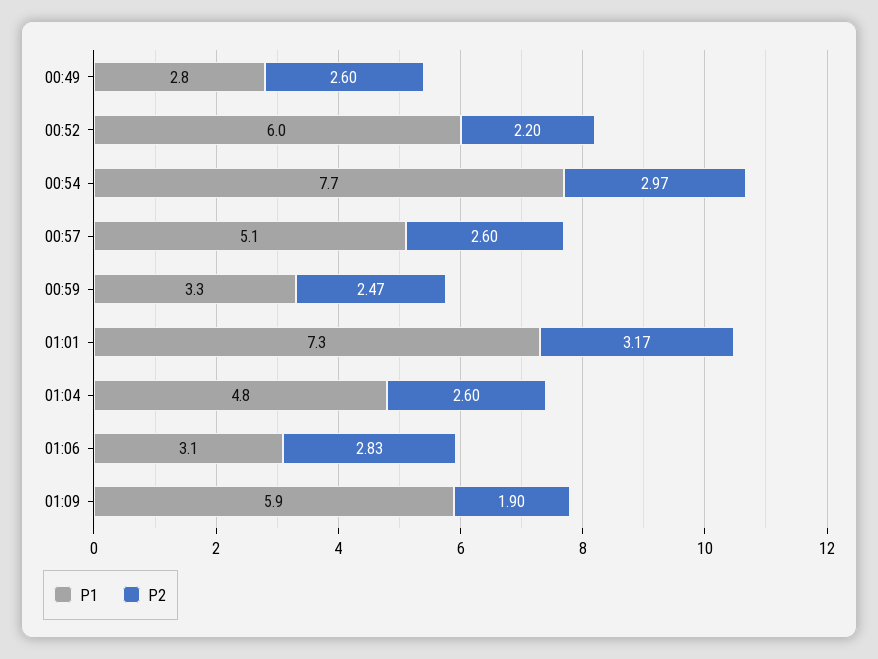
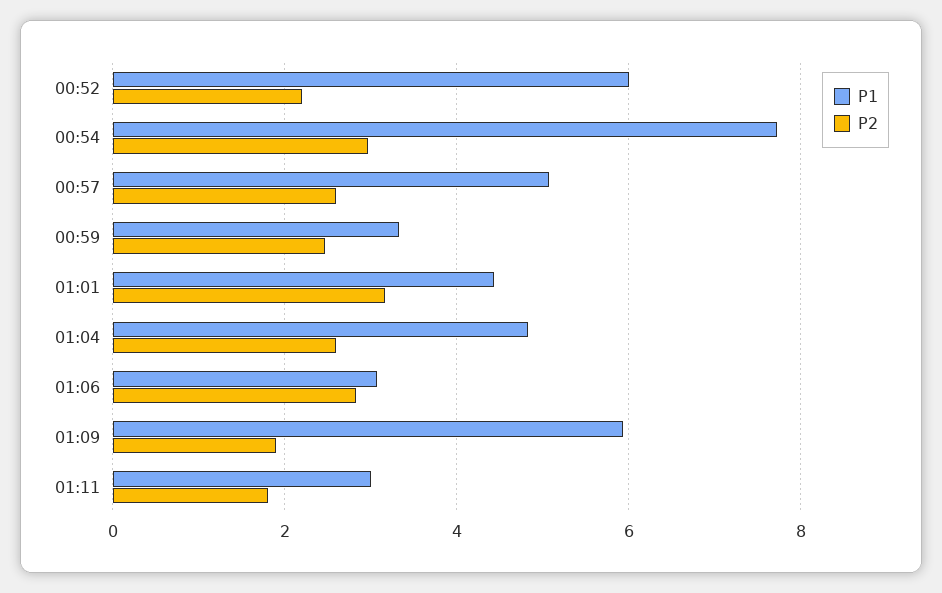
P1, 00:49: 2.8 -> none
P2, 00:49: 2.6 -> none
P1, 01:01: 7.3 -> 4.4
P1, 01:11: none -> 3
P2, 01:11: none -> 1.8

